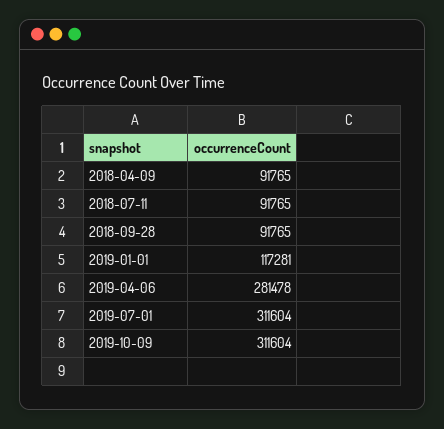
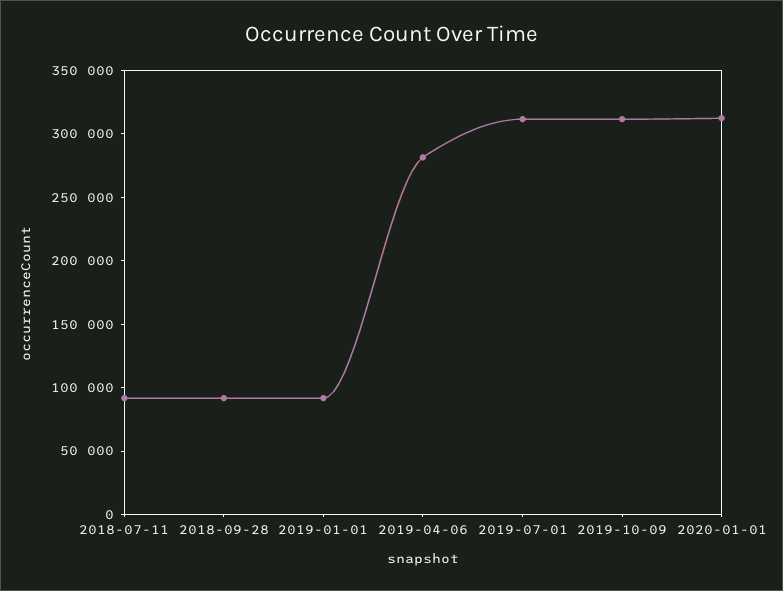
2018-04-09: 91765 -> none
2019-01-01: 117281 -> 90000
2020-01-01: none -> 310000

